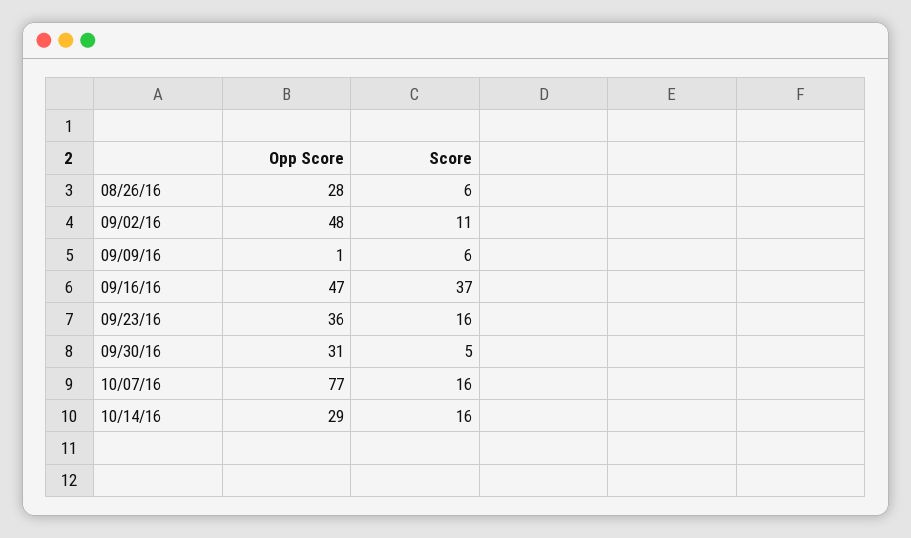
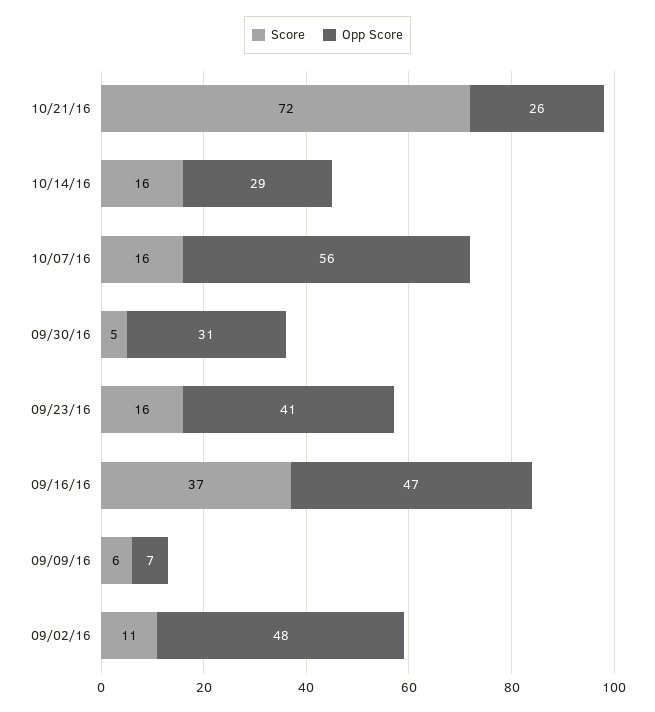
Opp Score, 08/26/16: 28 -> none
Score, 08/26/16: 6 -> none
Opp Score, 09/09/16: 1 -> 7
Opp Score, 09/23/16: 36 -> 41
Opp Score, 10/07/16: 77 -> 56
Score, 10/21/16: none -> 72
Opp Score, 10/21/16: none -> 26

